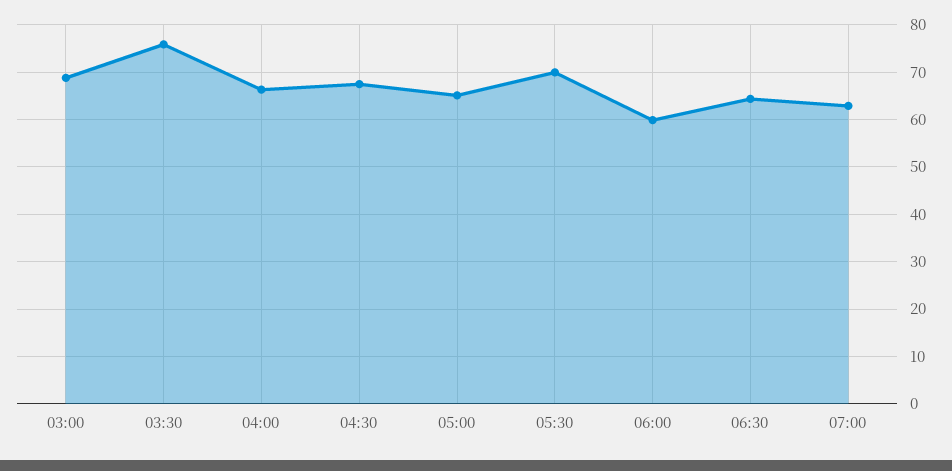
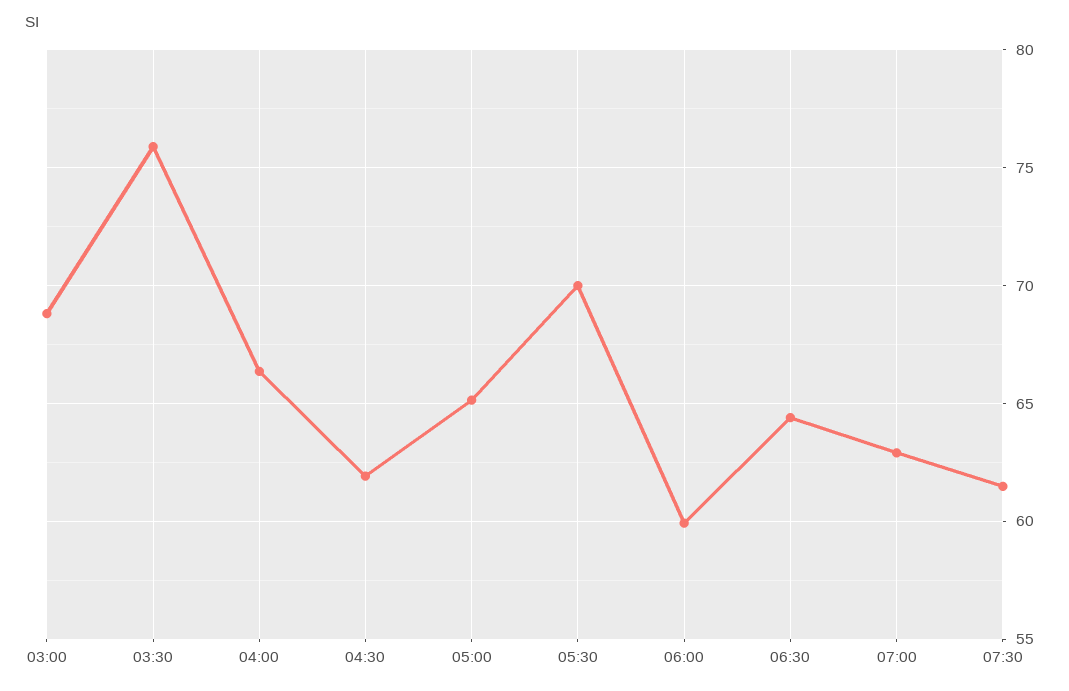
04:30: 68 -> 62
07:30: none -> 61.5

